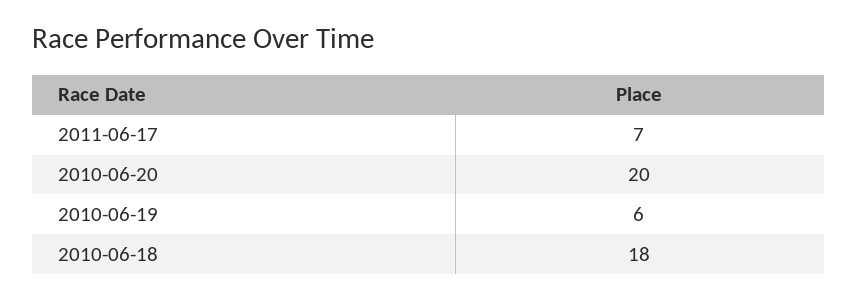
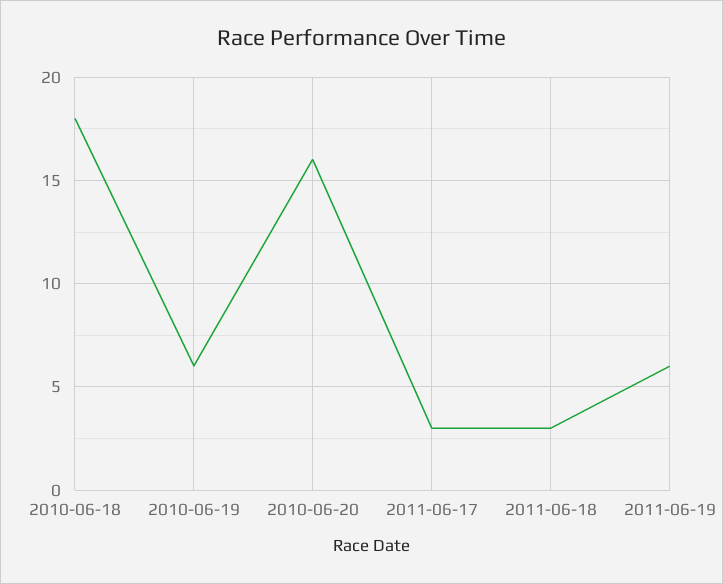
2011-06-17: 7 -> 3
2010-06-20: 20 -> 16
2011-06-18: none -> 3
2011-06-19: none -> 6

